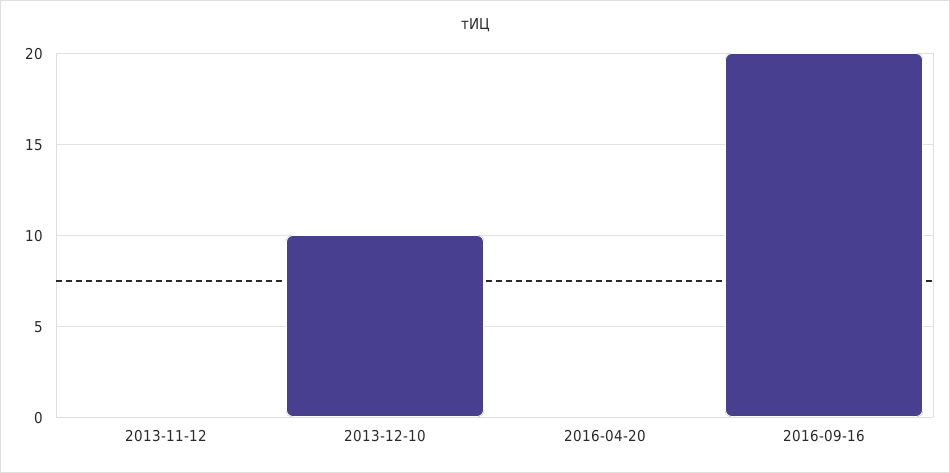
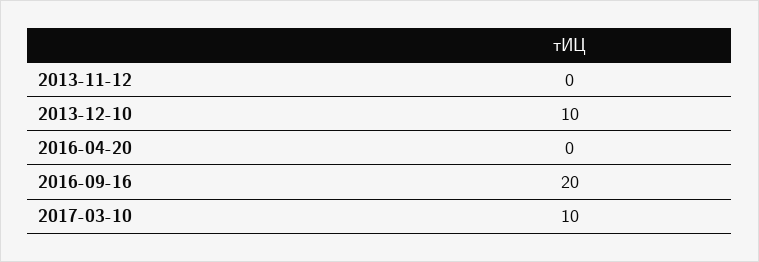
2017-03-10: none -> 10

